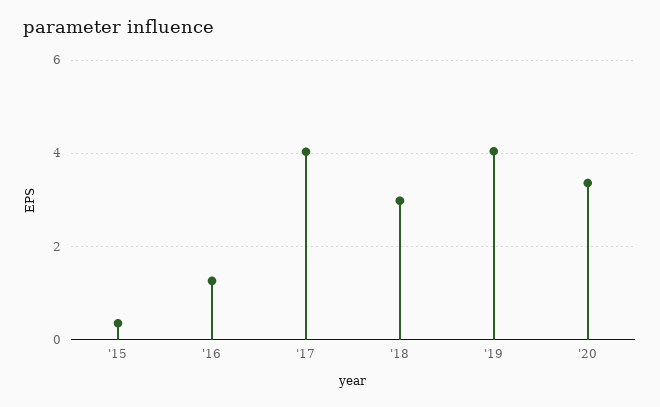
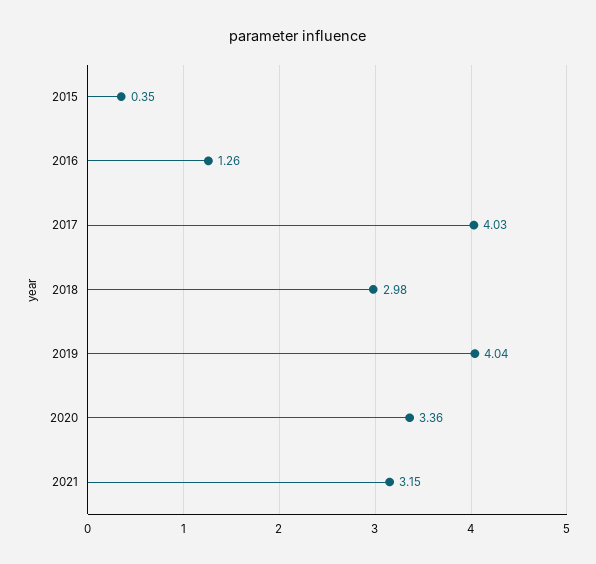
2021: none -> 3.15

